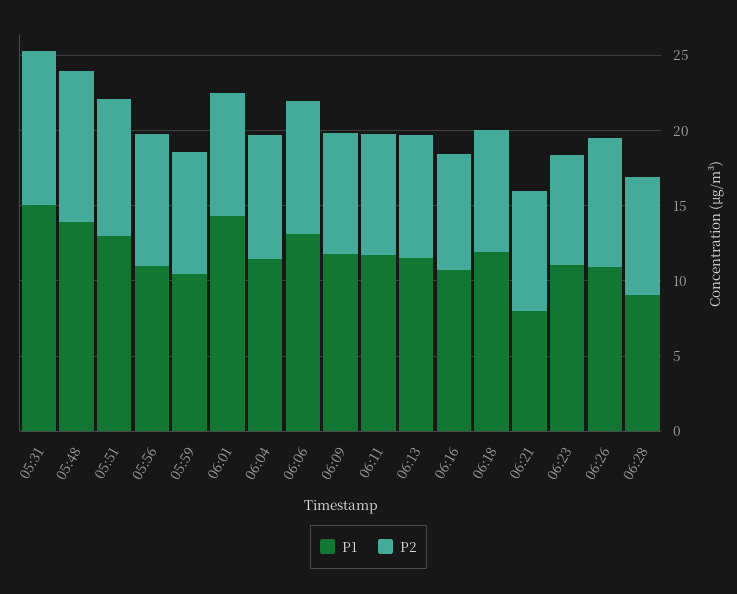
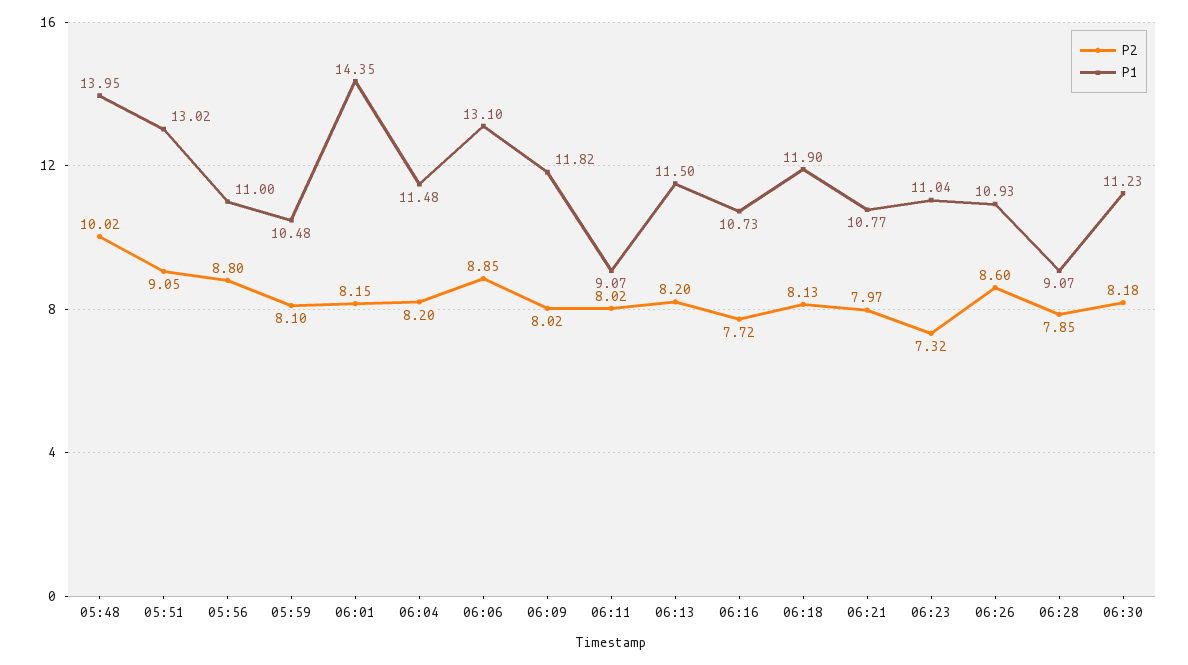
P1, 05:31: 15 -> none
P2, 05:31: 10 -> none
P1, 06:11: 12 -> 9.07
P1, 06:21: 8 -> 10.77
P2, 06:30: none -> 8.18
P1, 06:30: none -> 11.23

